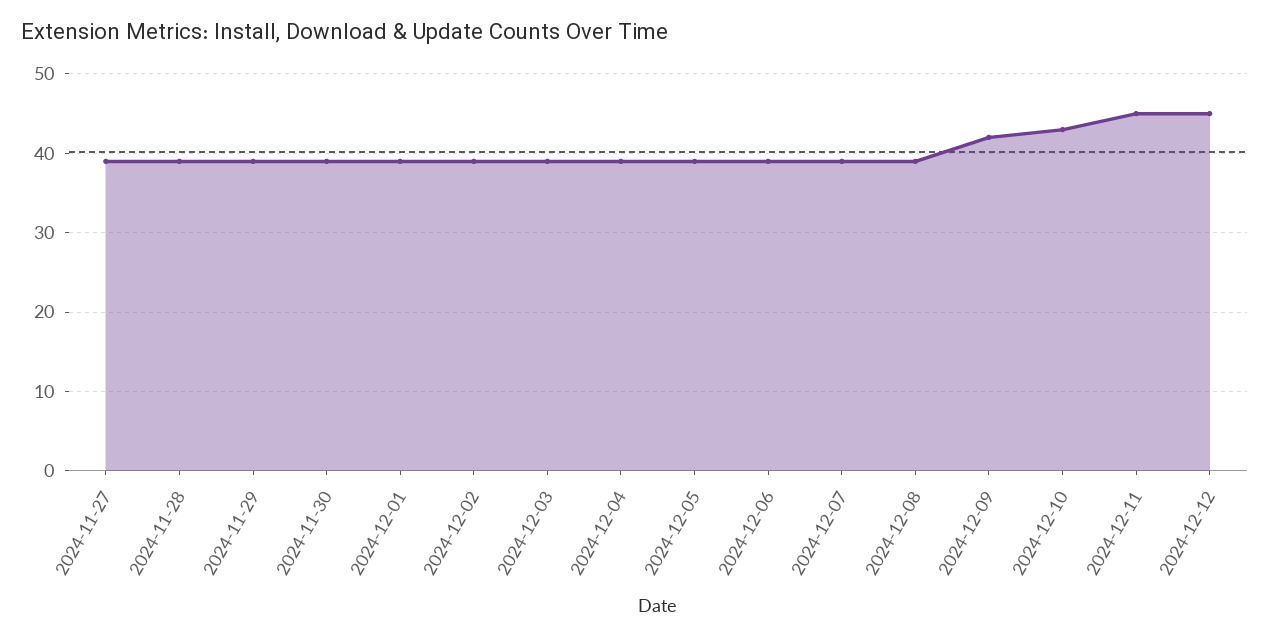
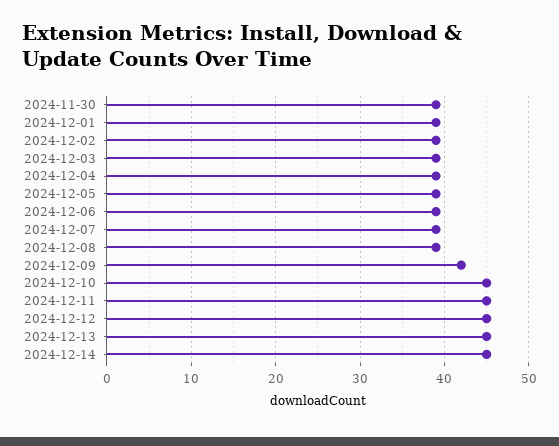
2024-11-27: 39 -> none
2024-11-28: 39 -> none
2024-11-29: 39 -> none
2024-12-10: 43 -> 45
2024-12-13: none -> 45
2024-12-14: none -> 45

